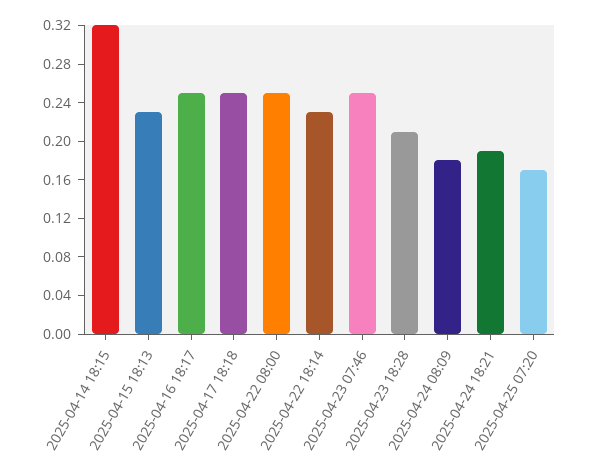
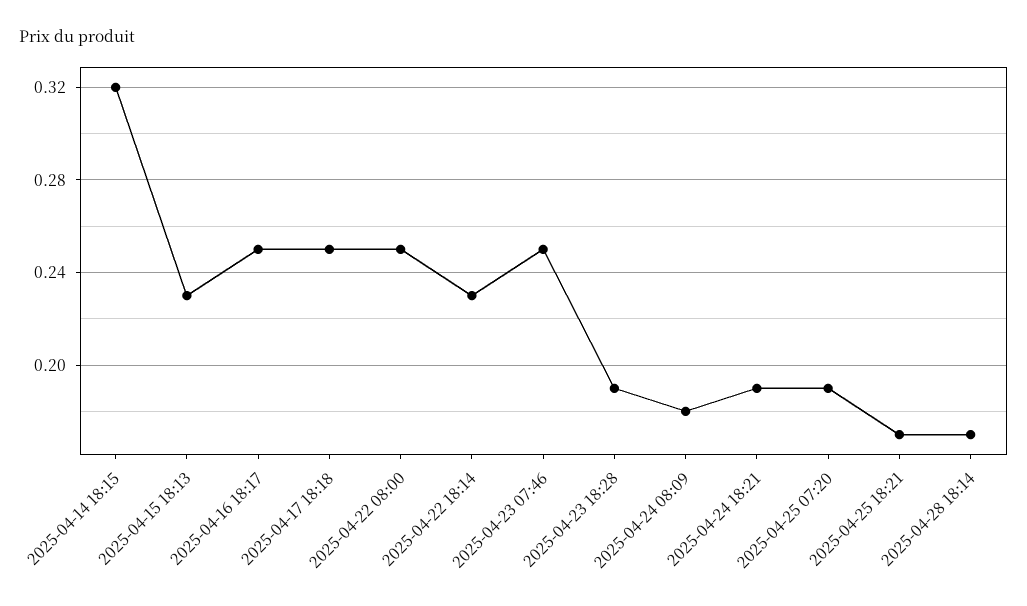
2025-04-23 18:28: 0.21 -> 0.19
2025-04-25 07:20: 0.17 -> 0.19
2025-04-25 18:21: none -> 0.17
2025-04-28 18:14: none -> 0.17

